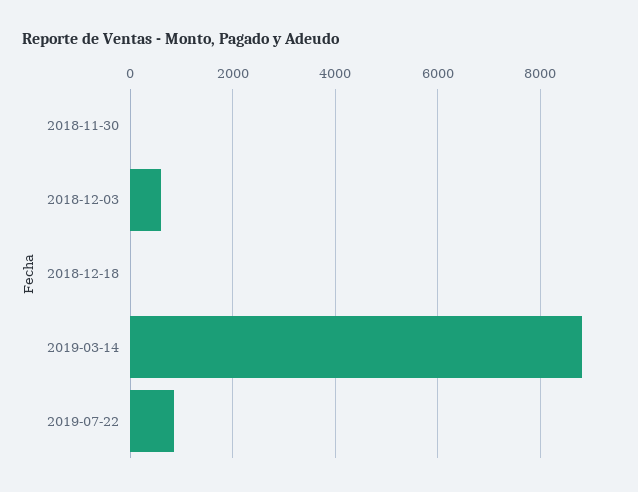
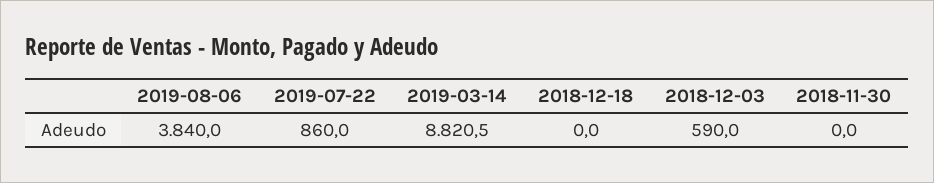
2019-08-06: none -> 3840

